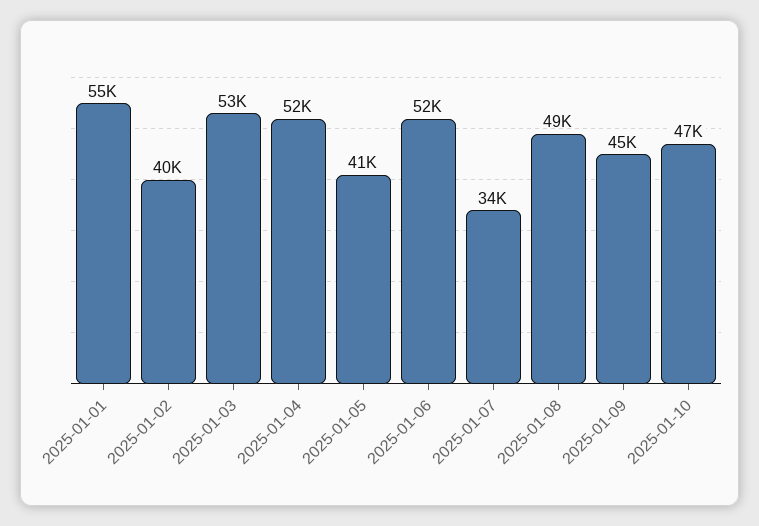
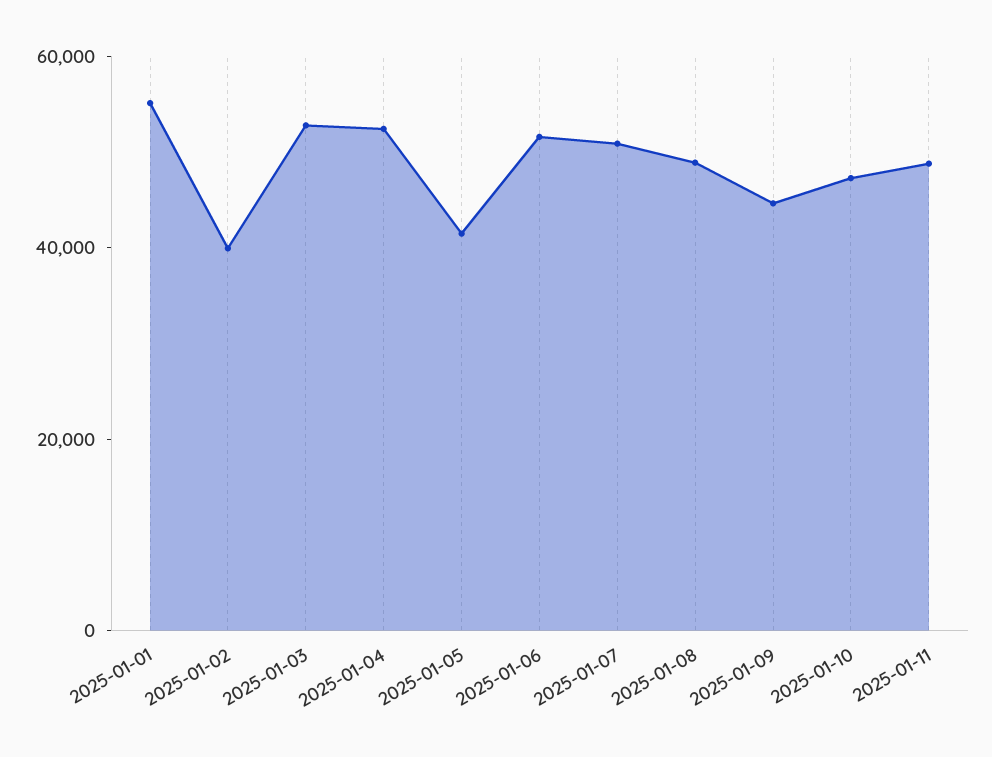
2025-01-07: 34000 -> 50000
2025-01-11: none -> 50000

